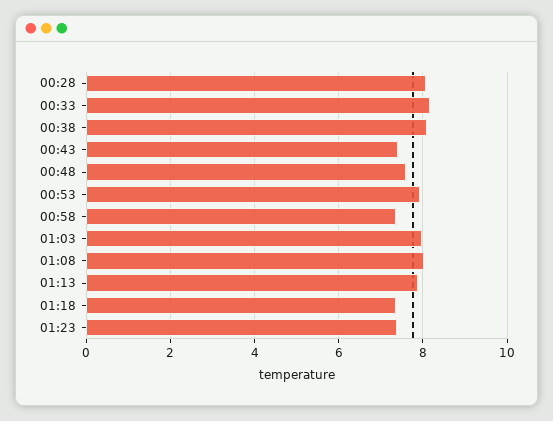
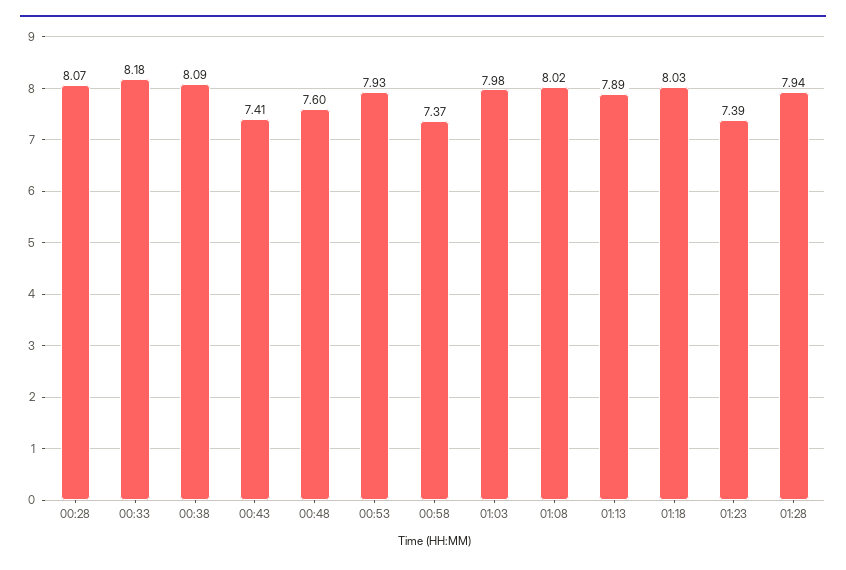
01:18: 7.4 -> 8.03
01:28: none -> 7.94

